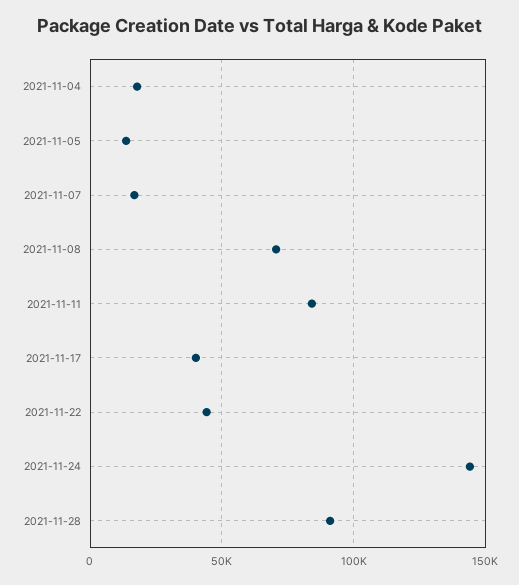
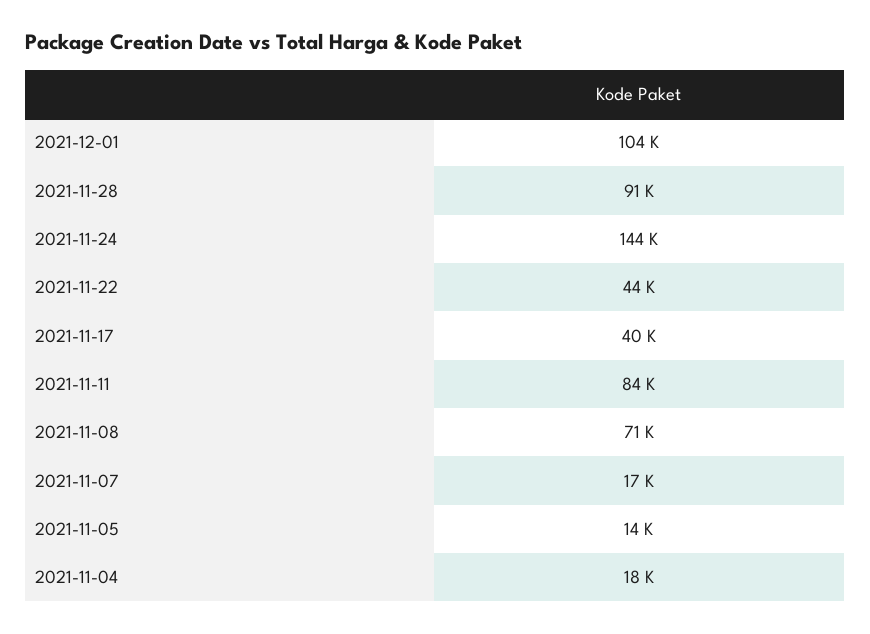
2021-12-01: none -> 104000

